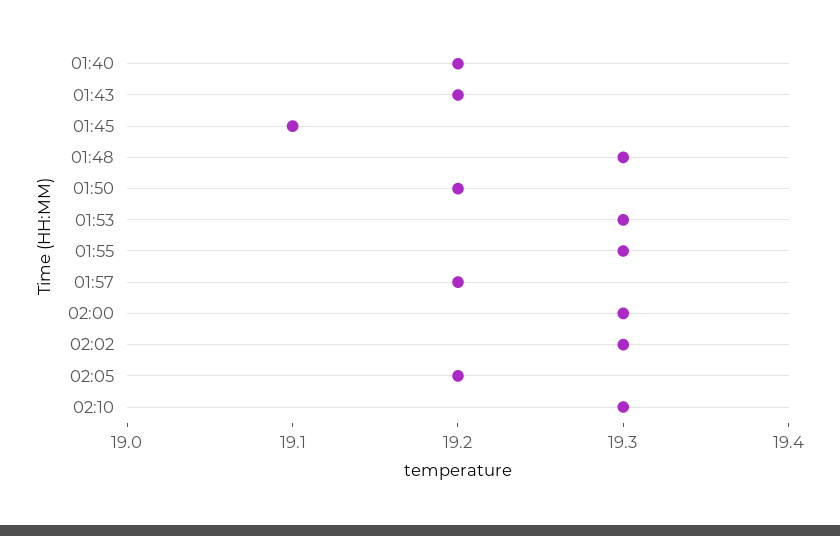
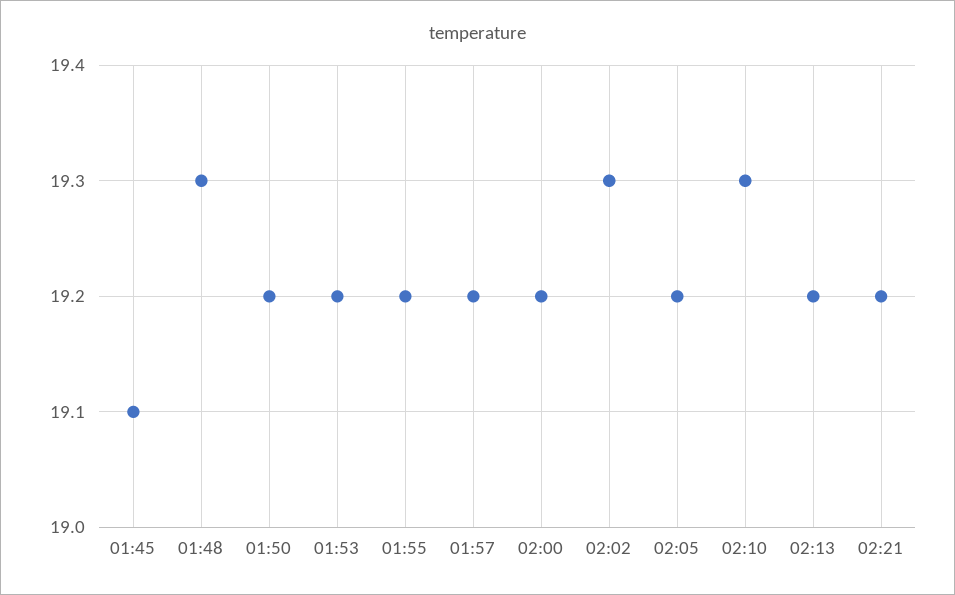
01:40: 19.2 -> none
01:43: 19.2 -> none
01:53: 19.3 -> 19.2
01:55: 19.3 -> 19.2
02:00: 19.3 -> 19.2
02:13: none -> 19.2
02:21: none -> 19.2

